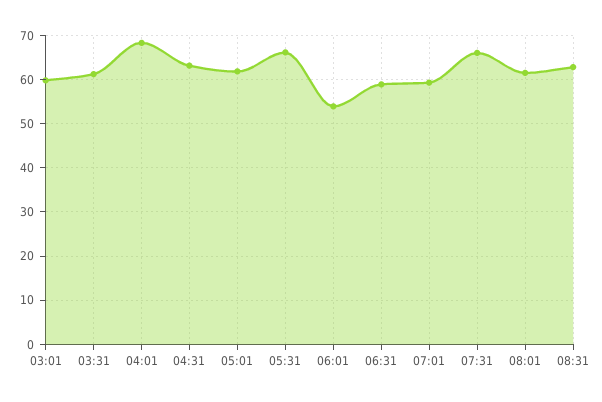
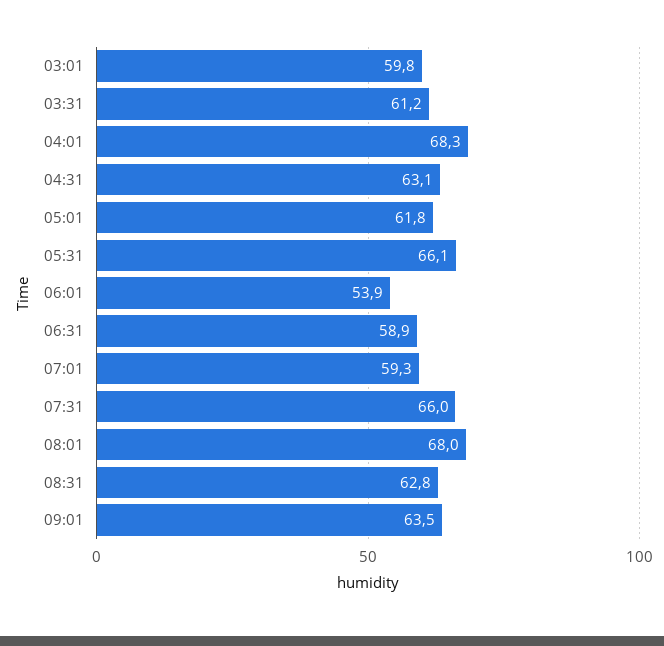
08:01: 62 -> 68
09:01: none -> 63.5

